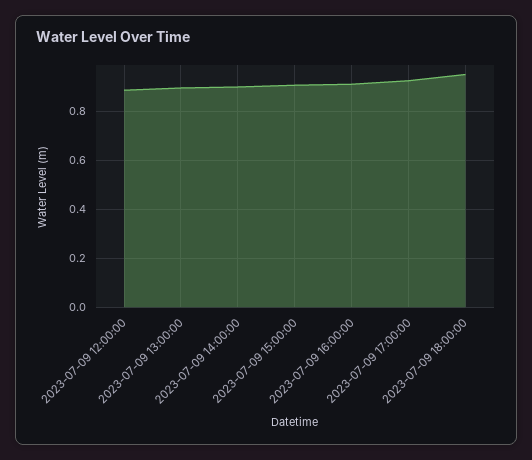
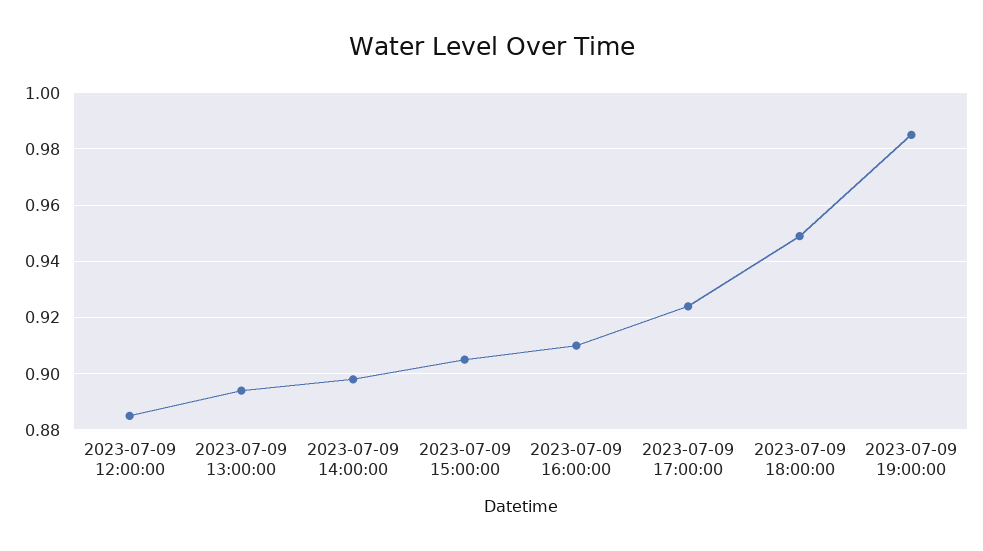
2023-07-09 19:00:00: none -> 0.985

